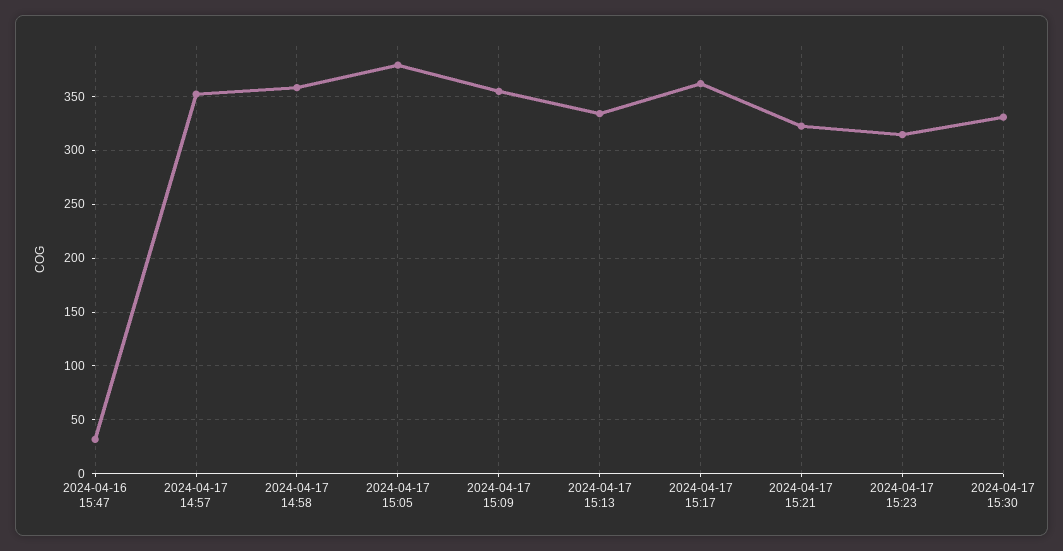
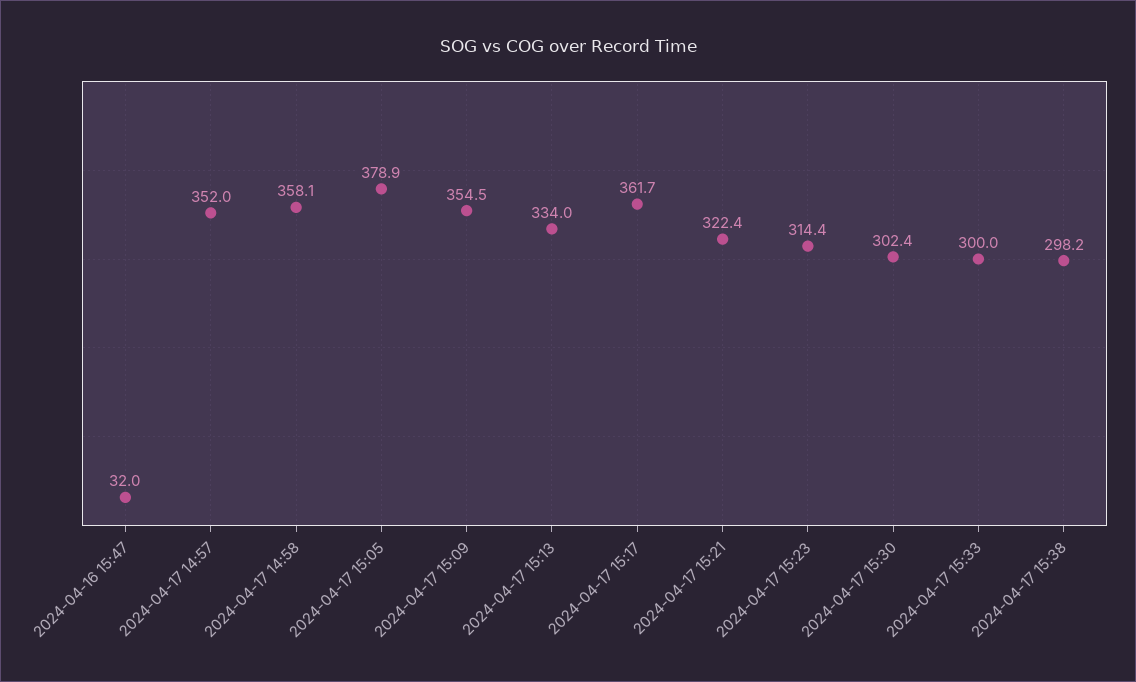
2024-04-17 15:30: 330 -> 302.4
2024-04-17 15:33: none -> 300
2024-04-17 15:38: none -> 298.2

